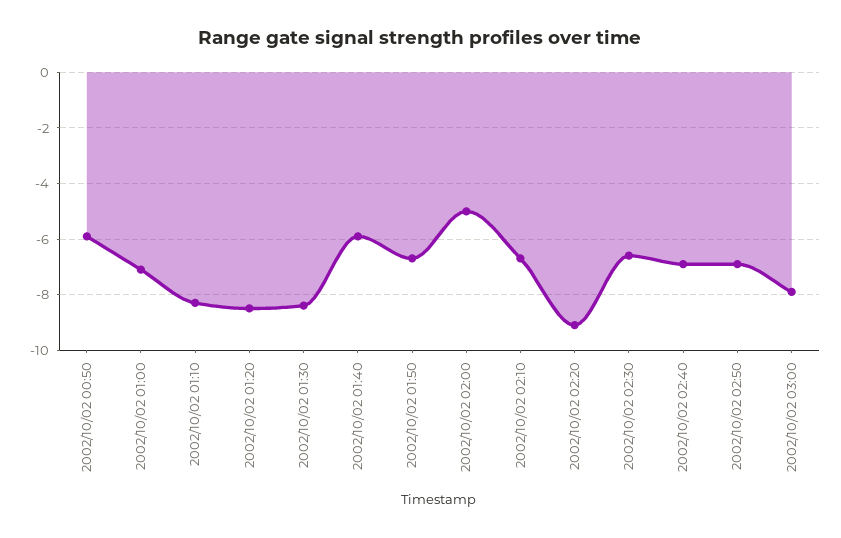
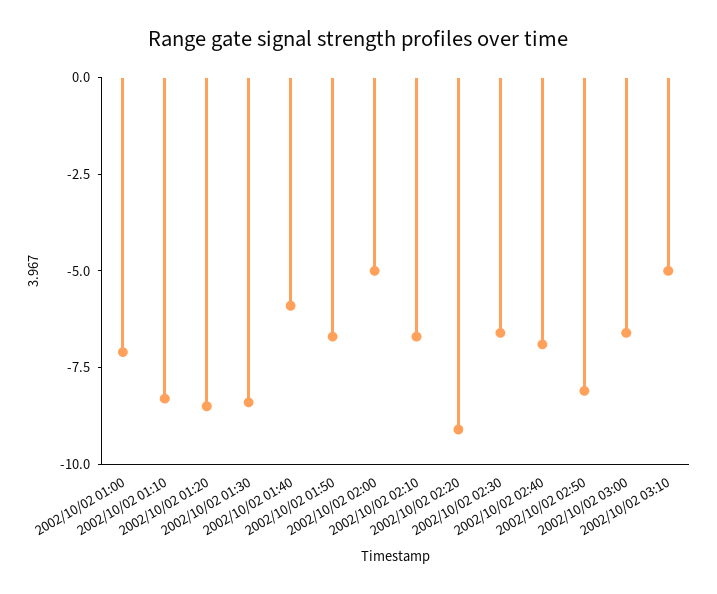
2002/10/02 00:50: -6 -> none
2002/10/02 02:50: -7 -> -8
2002/10/02 03:00: -8 -> -6.5
2002/10/02 03:10: none -> -5

